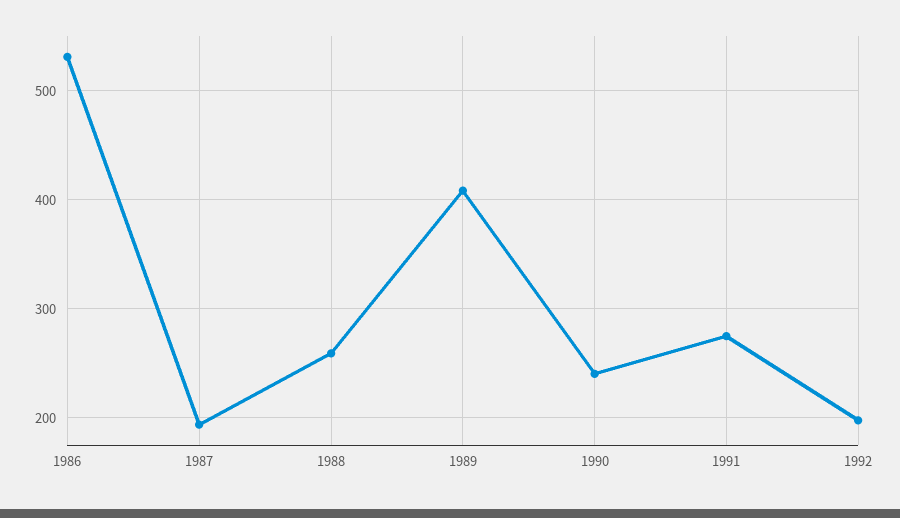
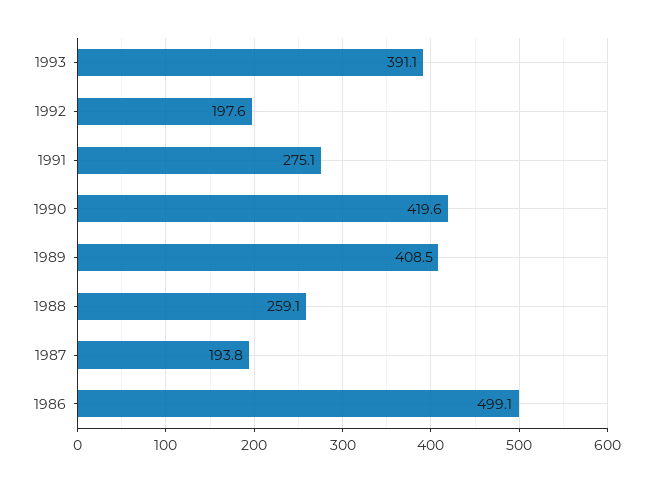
1986: 530 -> 499.1
1990: 240 -> 419.6
1993: none -> 391.1

